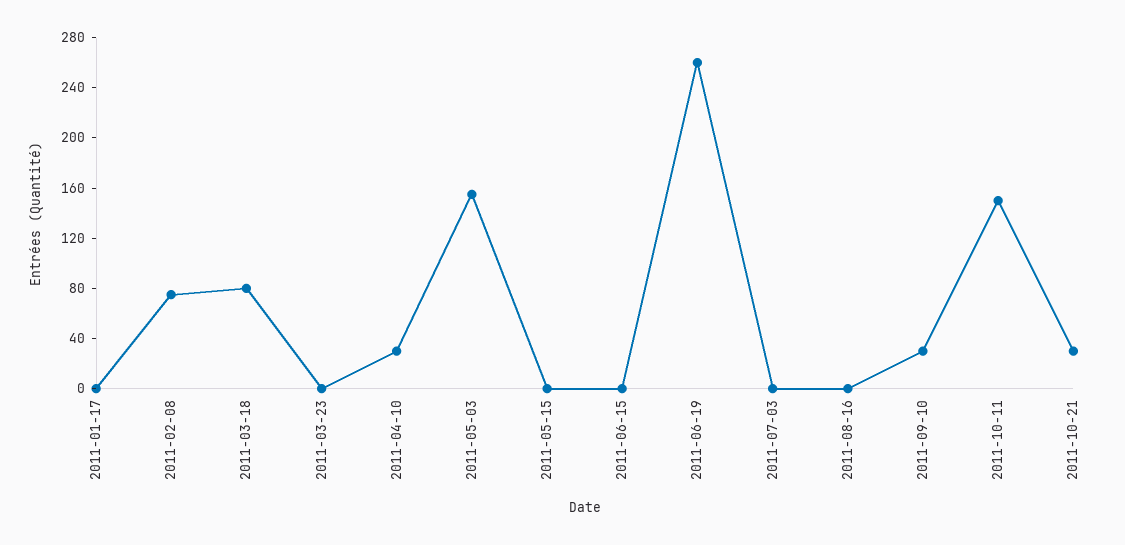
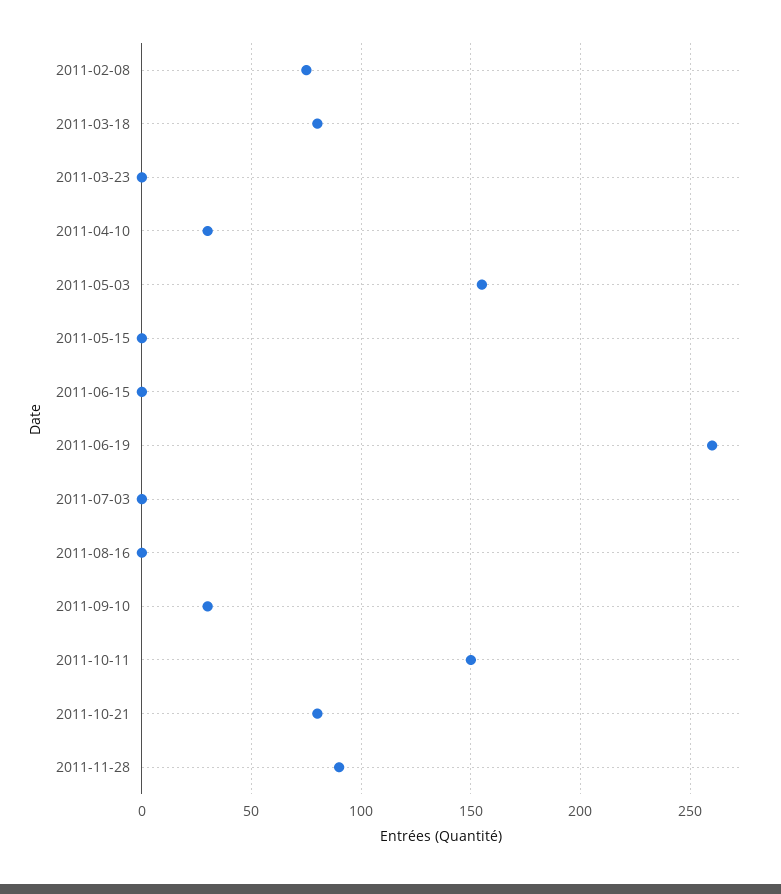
2011-01-17: 0 -> none
2011-10-21: 30 -> 80
2011-11-28: none -> 90

